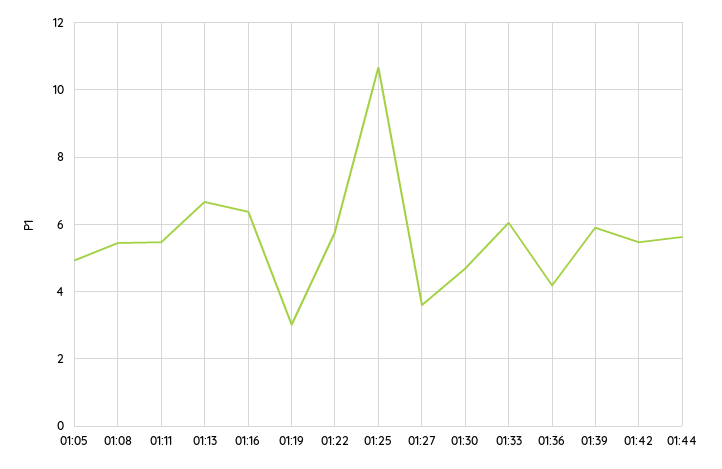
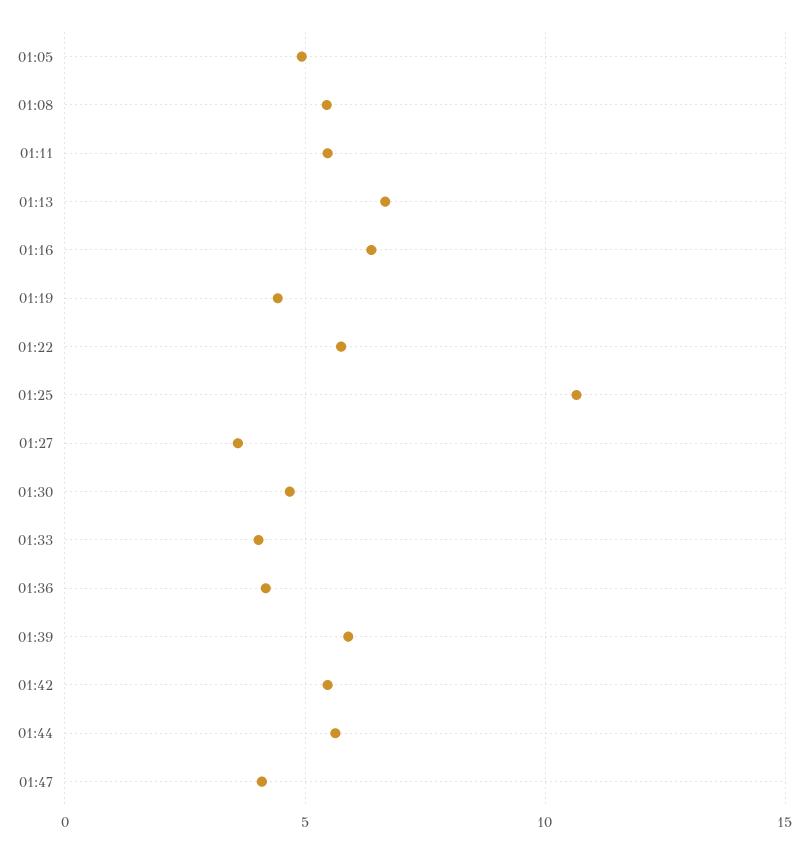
01:19: 3 -> 4.5
01:33: 6 -> 4
01:47: none -> 4

